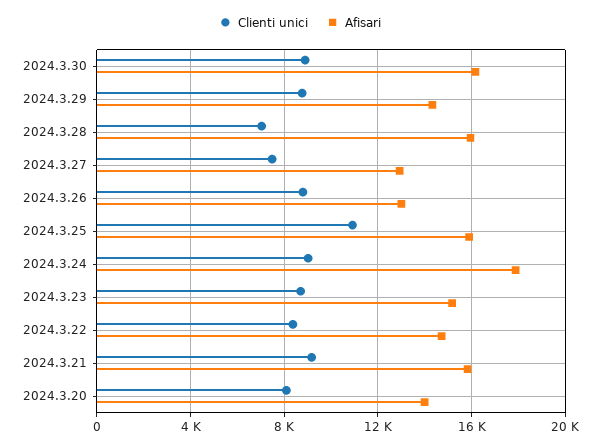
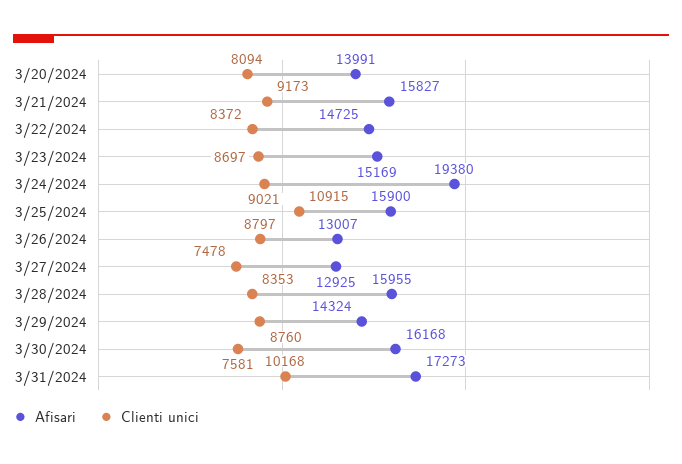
Clienti unici, 2024.3.30: 9000 -> 7581
Clienti unici, 2024.3.28: 7000 -> 8353
Afisari, 2024.3.24: 18000 -> 19380
Afisari, 3/31/2024: none -> 17273
Clienti unici, 3/31/2024: none -> 10168

